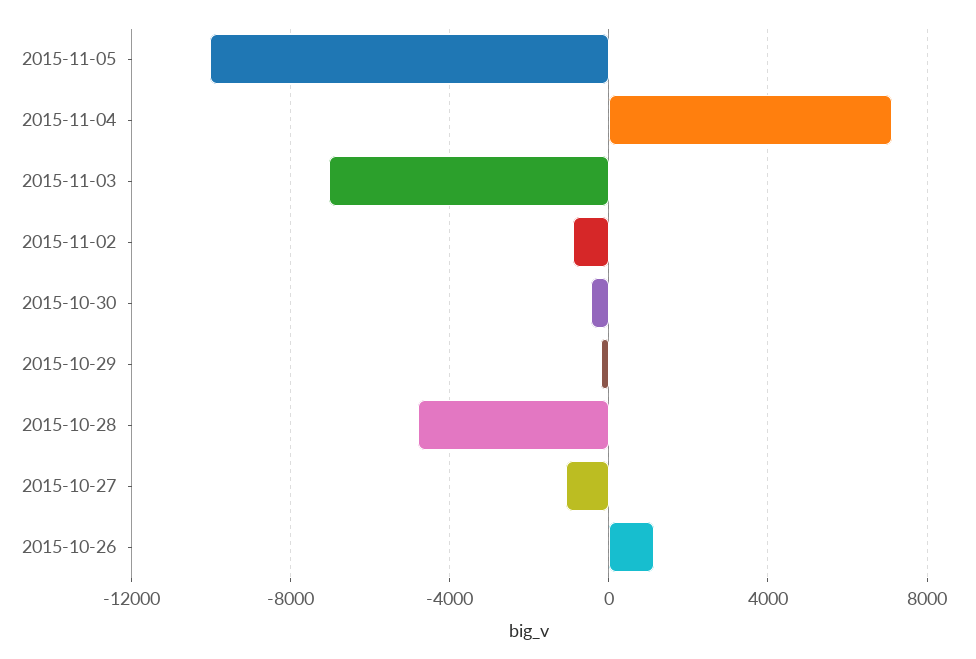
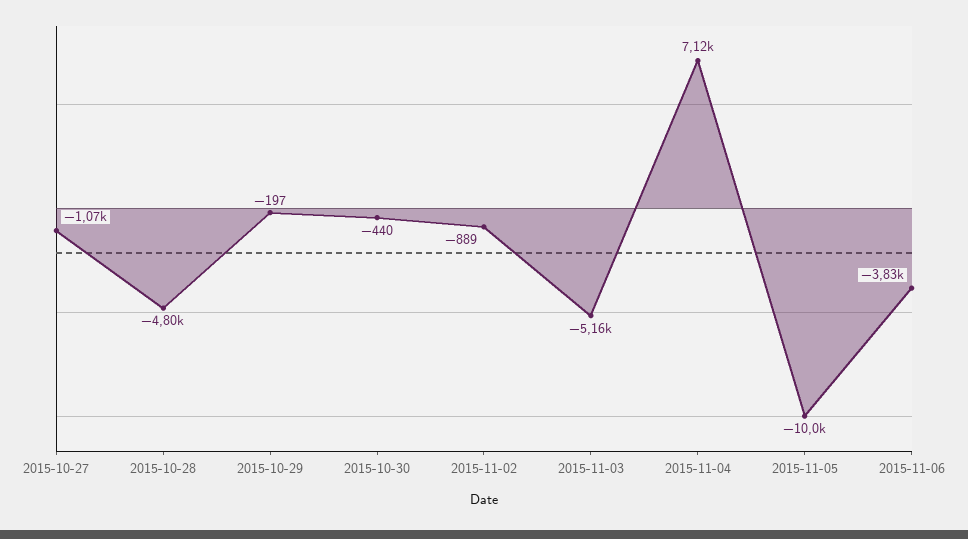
2015-11-03: -7000 -> -5160
2015-10-26: 1000 -> none
2015-11-06: none -> -3830

